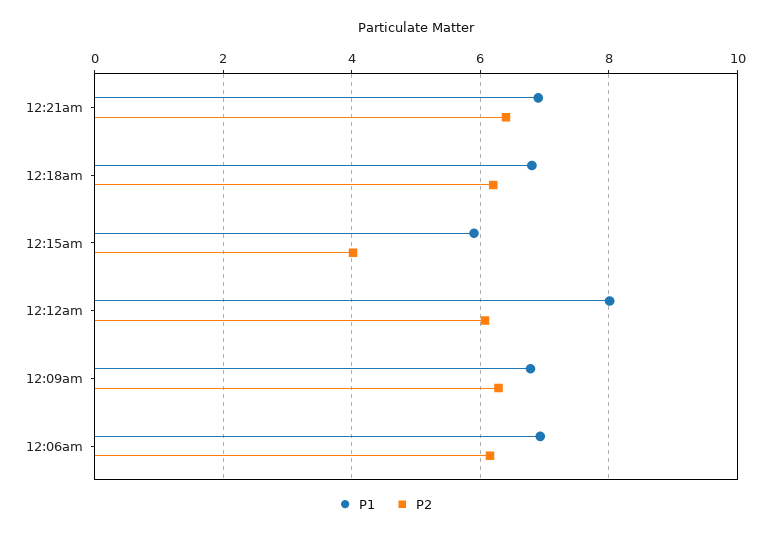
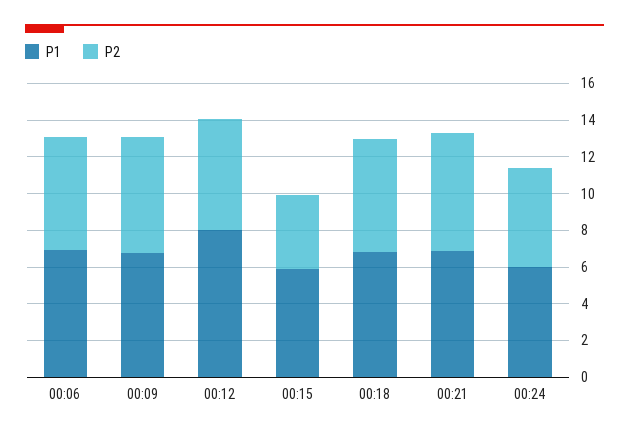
P1, 00:24: none -> 6
P2, 00:24: none -> 5.5

